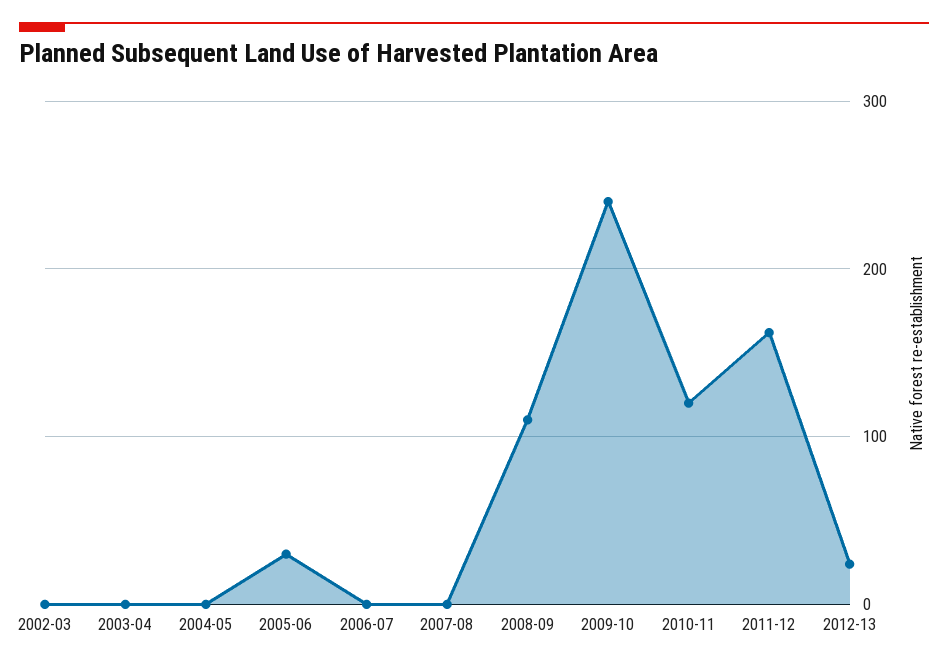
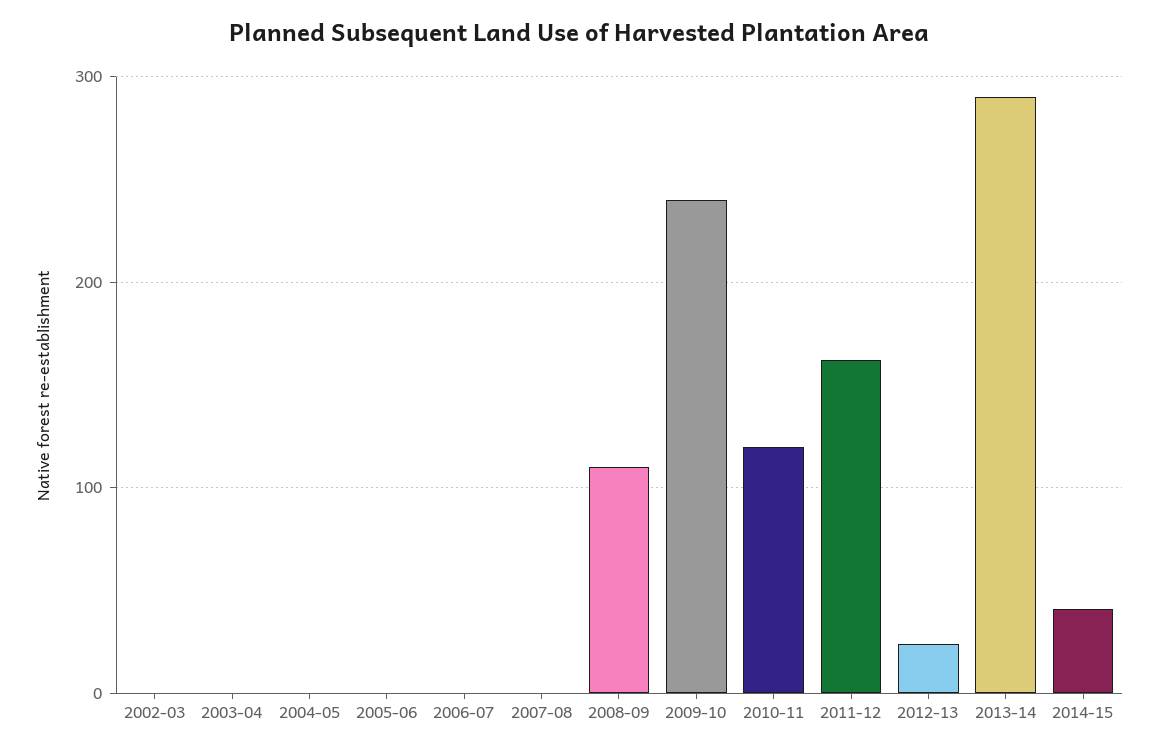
2005-06: 30 -> 0
2013-14: none -> 290
2014-15: none -> 40

